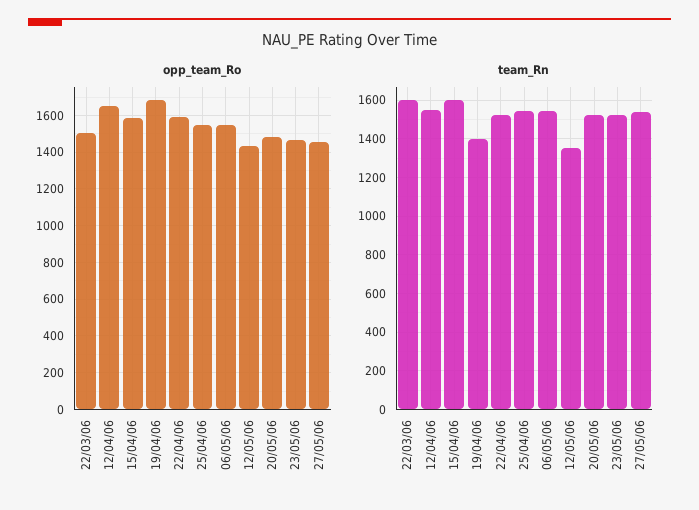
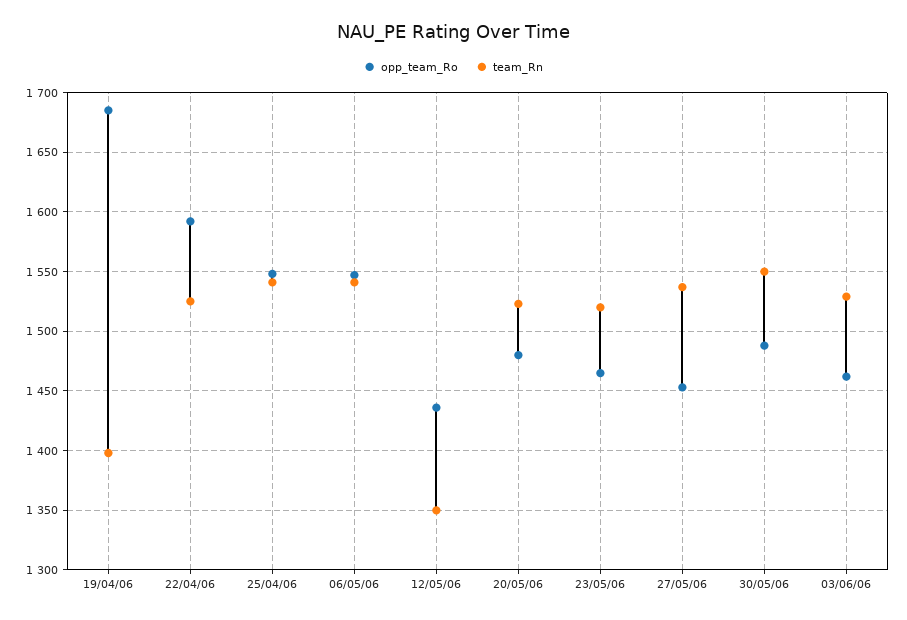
opp_team_Ro, 22/03/06: 1500 -> none
opp_team_Ro, 12/04/06: 1650 -> none
opp_team_Ro, 15/04/06: 1600 -> none
team_Rn, 22/03/06: 1600 -> none
team_Rn, 12/04/06: 1550 -> none
team_Rn, 15/04/06: 1600 -> none
opp_team_Ro, 30/05/06: none -> 1490
team_Rn, 30/05/06: none -> 1550
opp_team_Ro, 03/06/06: none -> 1460
team_Rn, 03/06/06: none -> 1530

